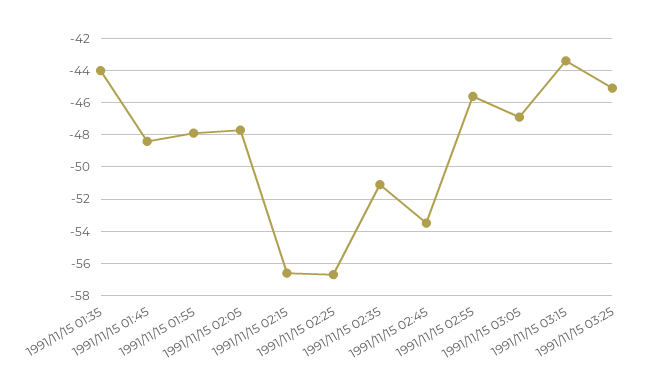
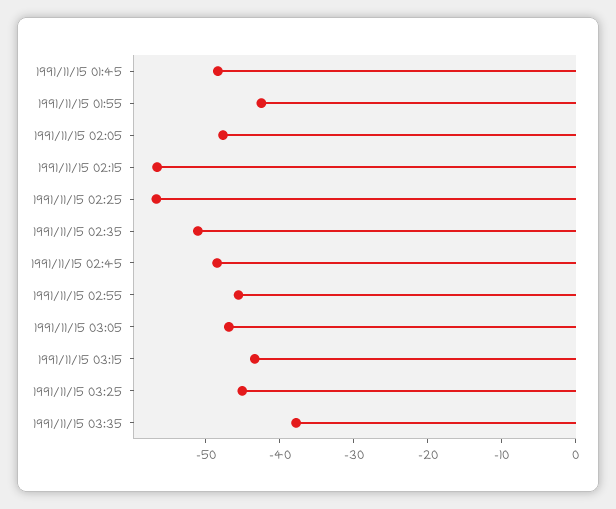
1991/11/15 01:35: -44 -> none
1991/11/15 01:55: -48 -> -42
1991/11/15 02:45: -53.5 -> -48
1991/11/15 03:35: none -> -38

